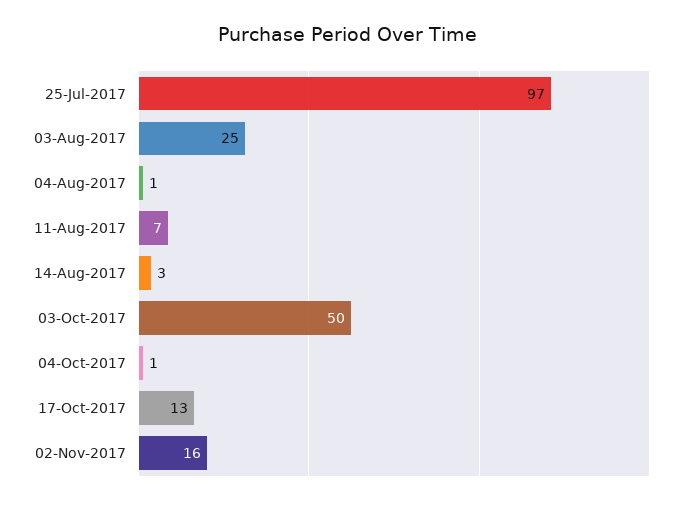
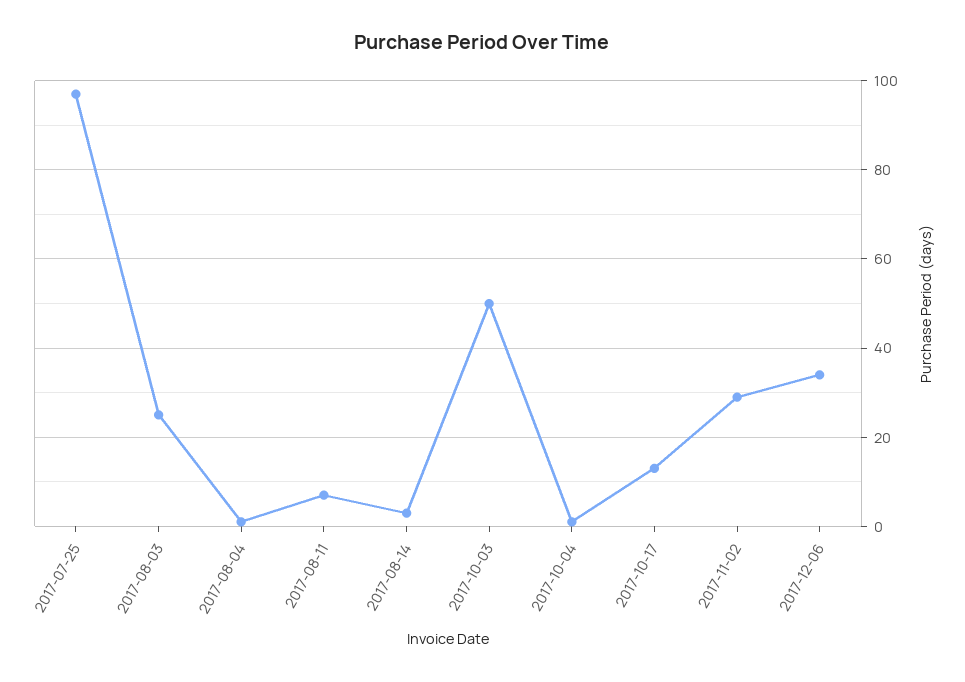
02-Nov-2017: 16 -> 30
2017-12-06: none -> 35

